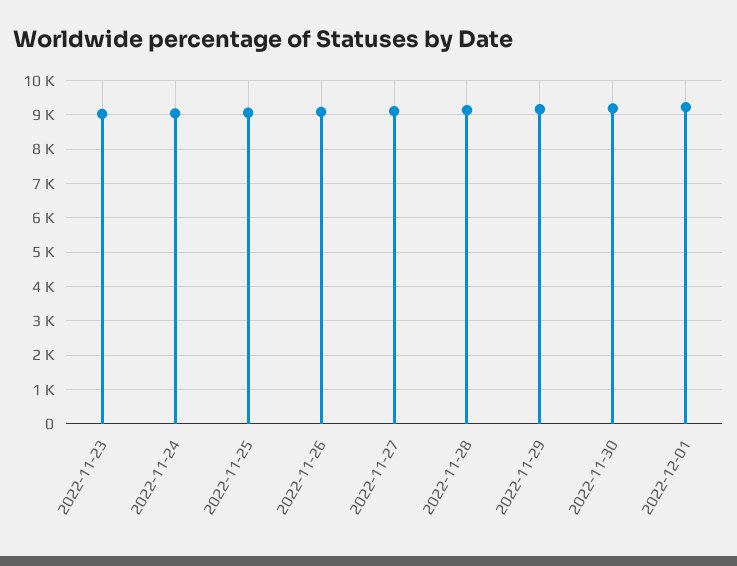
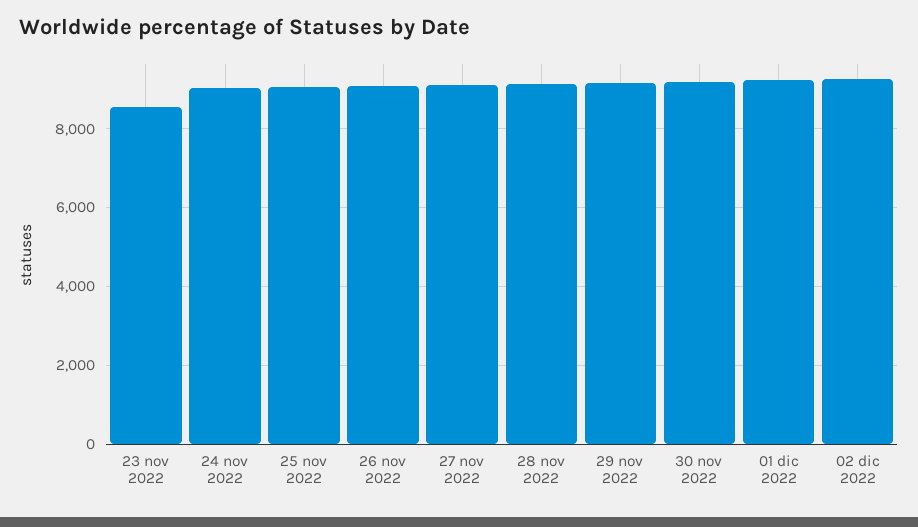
2022-11-23: 9000 -> 8600
02 dic 2022: none -> 9200

